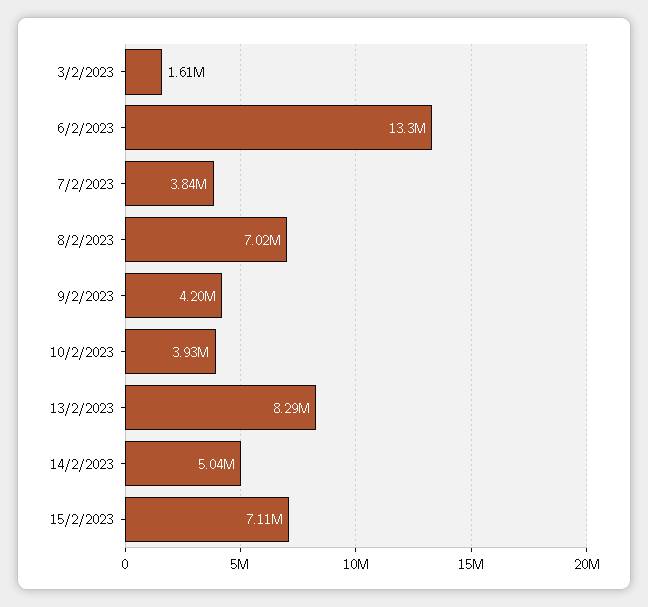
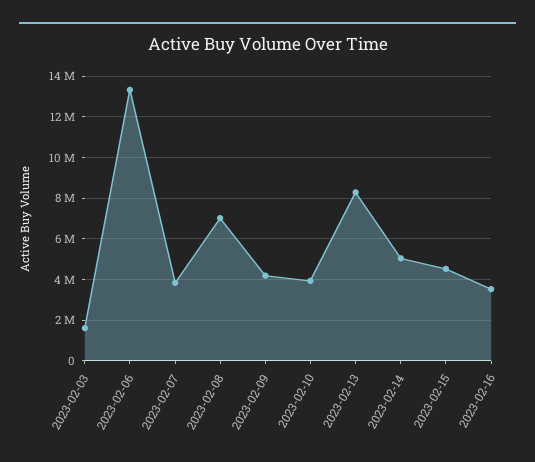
15/2/2023: 7110000 -> 4500000
2023-02-16: none -> 3500000

